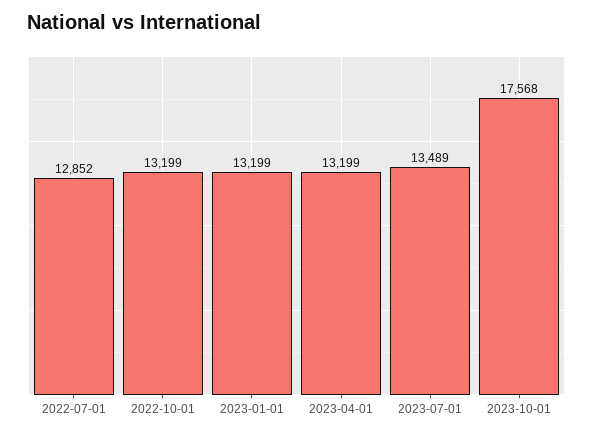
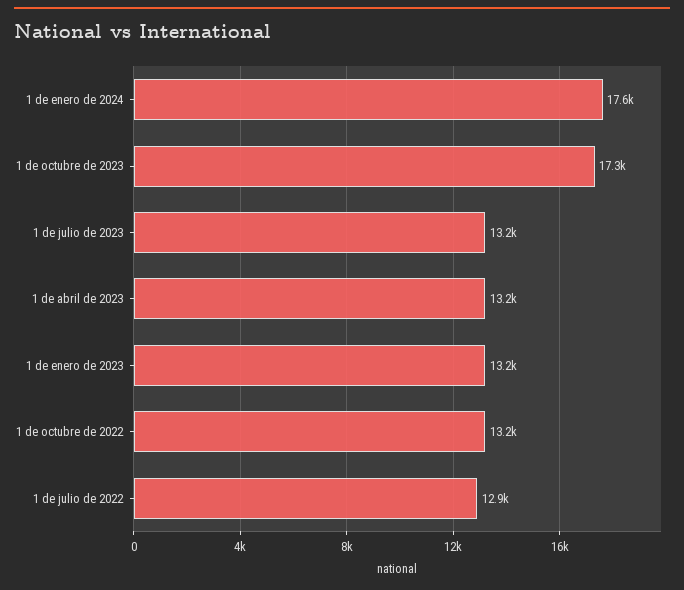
2023-07-01: 13489 -> 13200
2023-10-01: 17568 -> 17300
1 de enero de 2024: none -> 17600

